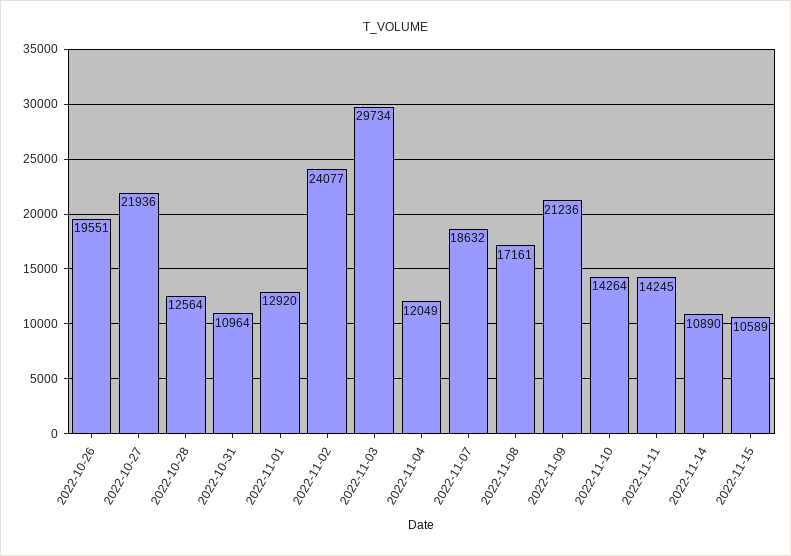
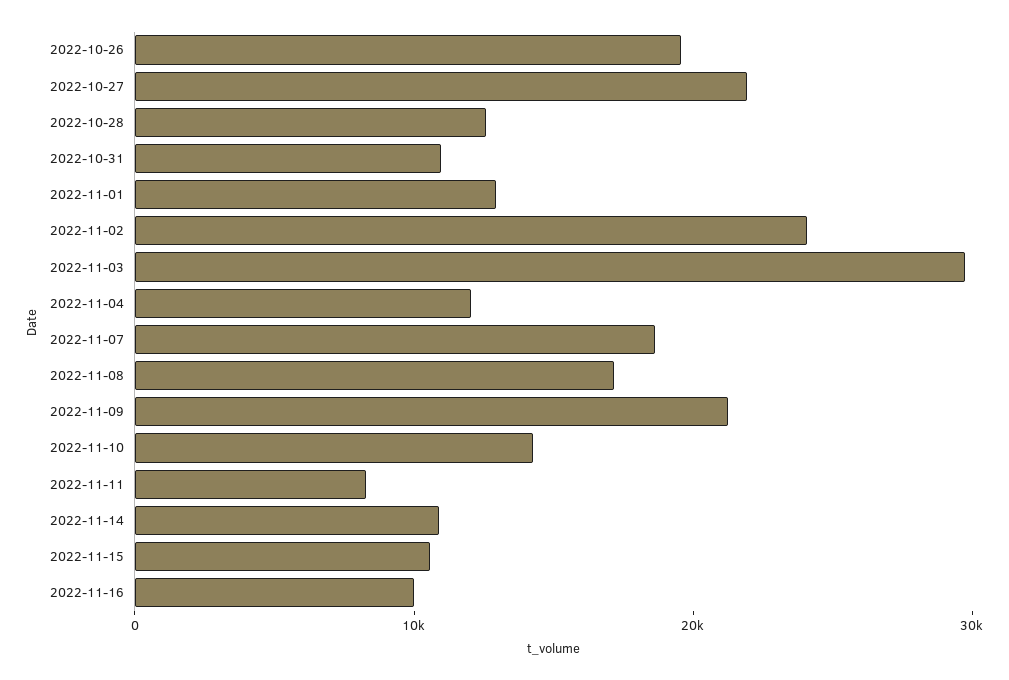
2022-11-11: 14245 -> 8000
2022-11-16: none -> 10000

